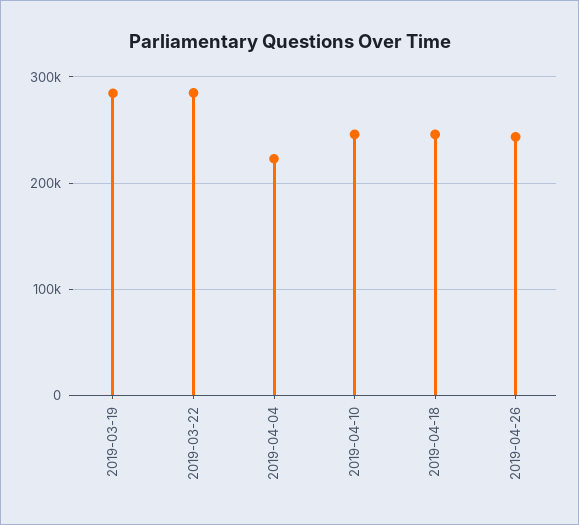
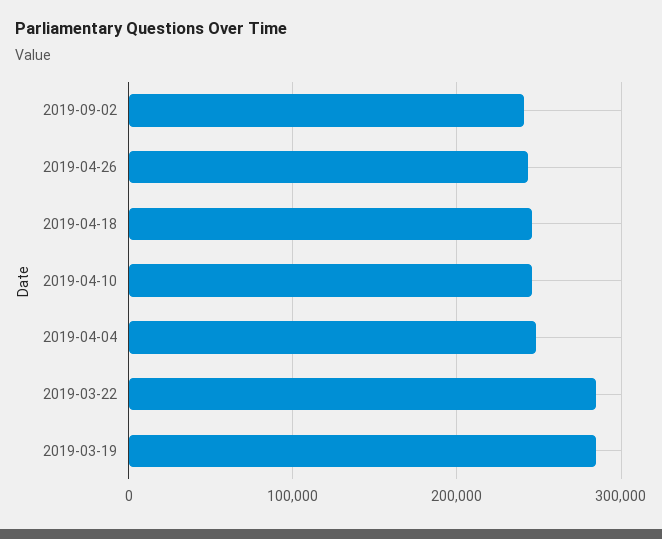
2019-04-04: 220000 -> 250000
2019-09-02: none -> 240000

